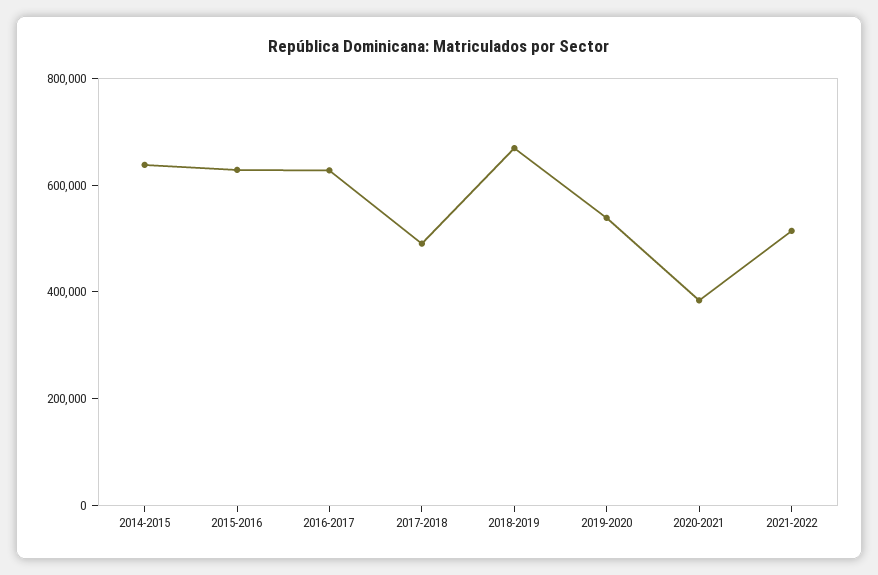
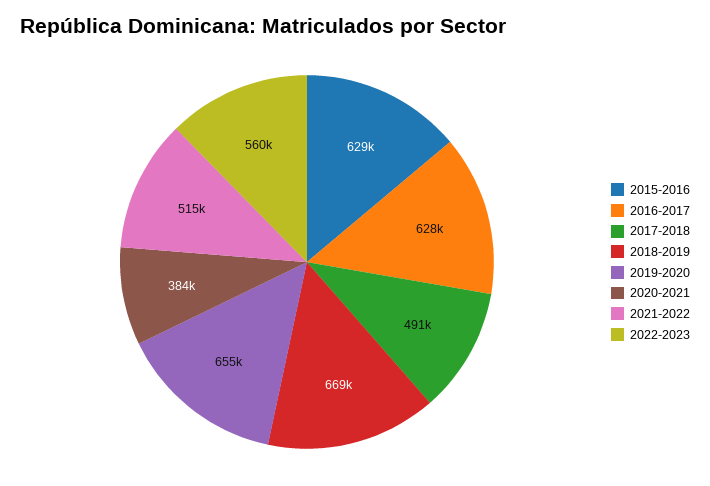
2014-2015: 650000 -> none
2019-2020: 550000 -> 655000
2022-2023: none -> 560000

